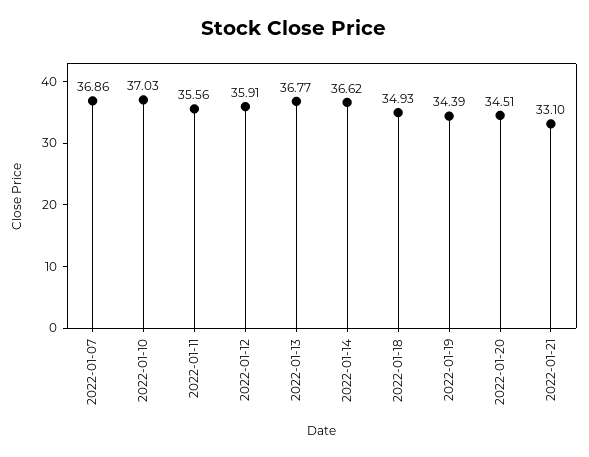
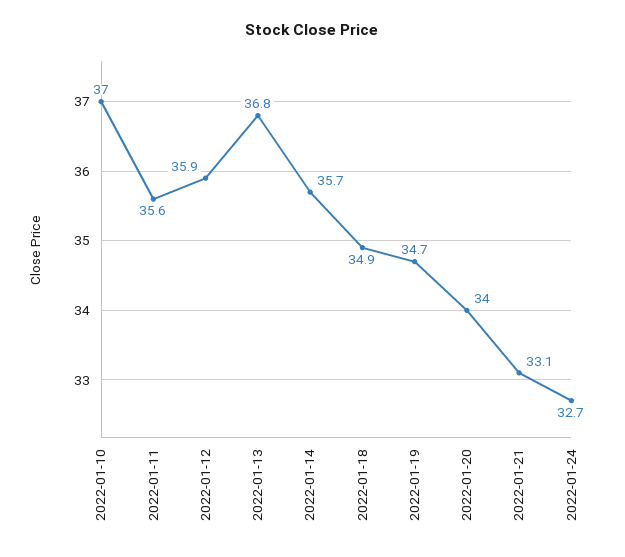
2022-01-07: 36.86 -> none
2022-01-14: 36.62 -> 35.7
2022-01-19: 34.39 -> 34.7
2022-01-20: 34.51 -> 34
2022-01-24: none -> 32.7

